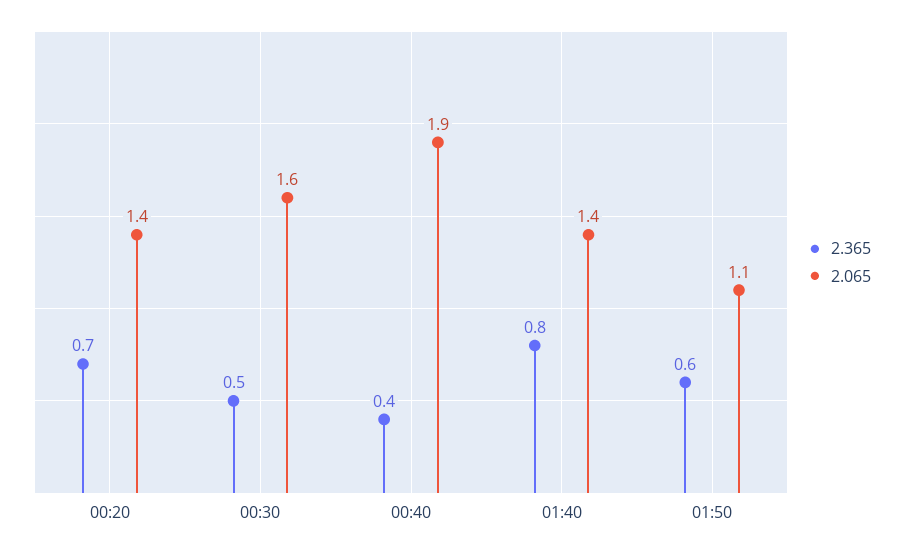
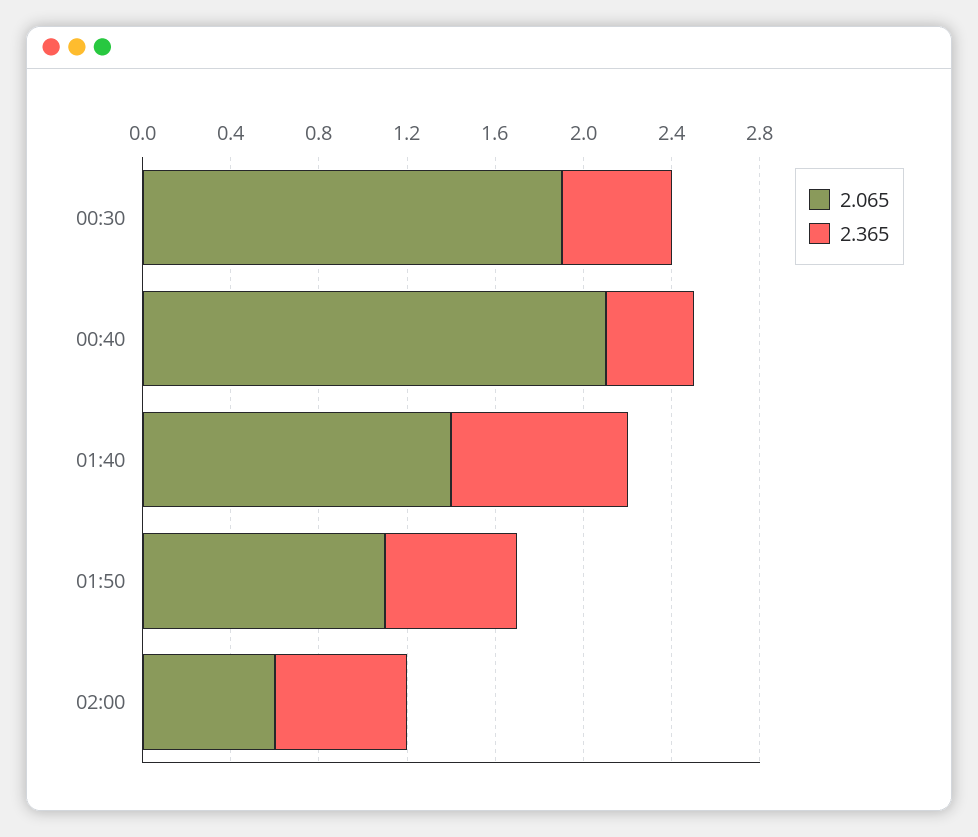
2.365, 00:20: 0.7 -> none
2.065, 00:20: 1.4 -> none
2.065, 00:30: 1.6 -> 1.9
2.065, 00:40: 1.9 -> 2.1
2.065, 02:00: none -> 0.6
2.365, 02:00: none -> 0.6

